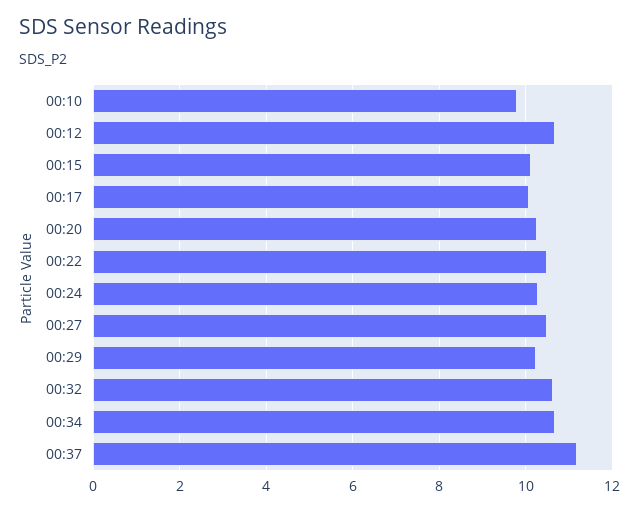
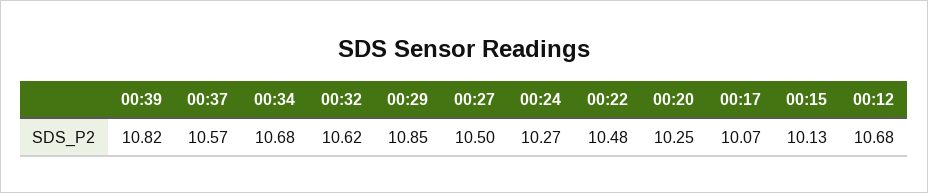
00:10: 9.8 -> none
00:29: 10.2 -> 10.85
00:37: 11.2 -> 10.57
00:39: none -> 10.82

